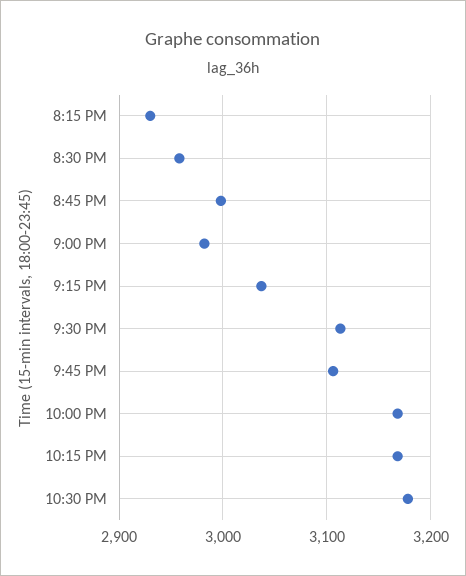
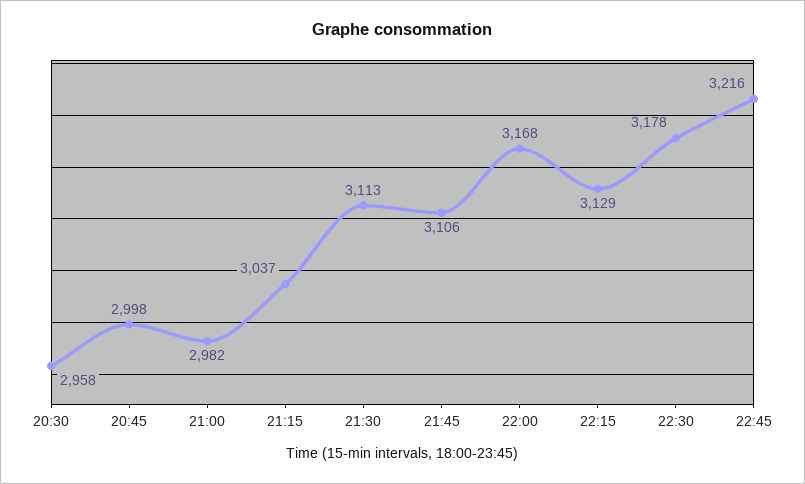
8:15 PM: 2930 -> none
10:15 PM: 3170 -> 3129
22:45: none -> 3216

